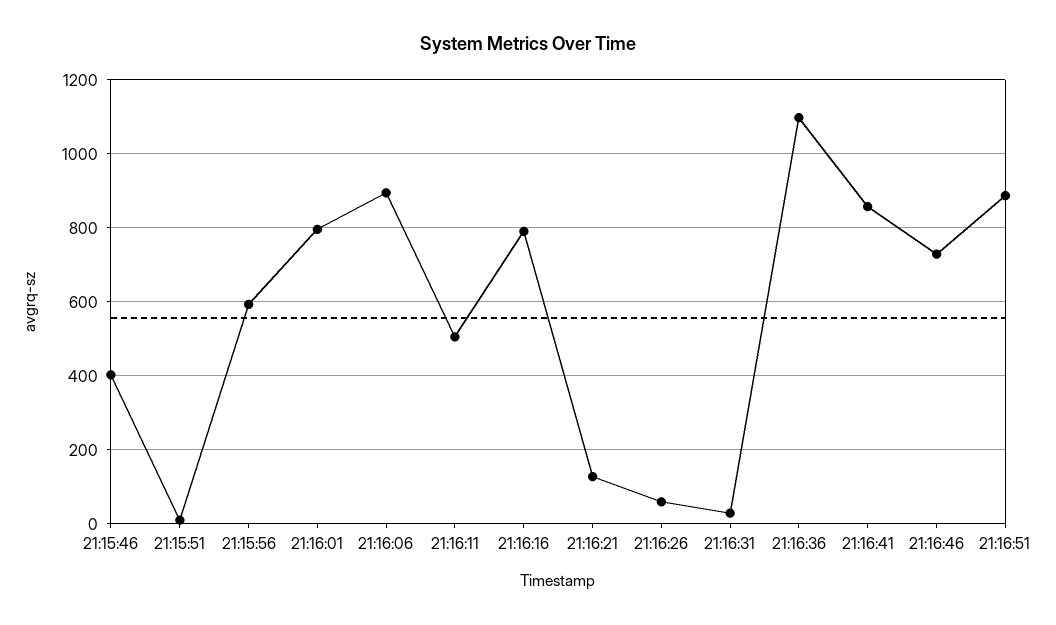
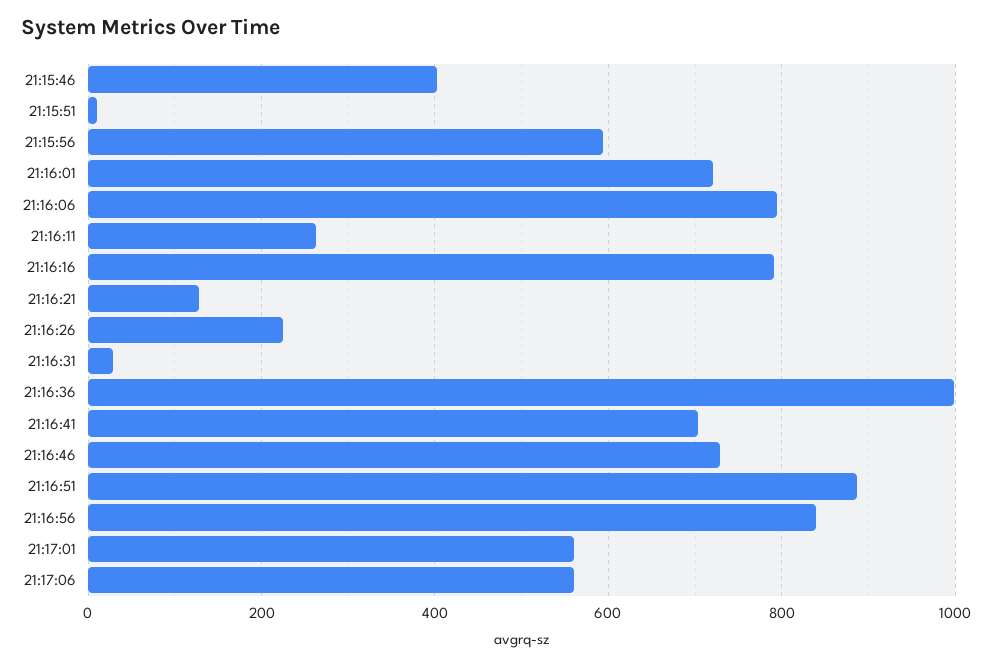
21:16:01: 800 -> 720
21:16:06: 900 -> 800
21:16:11: 500 -> 260
21:16:26: 60 -> 220
21:16:36: 1100 -> 1000
21:16:41: 860 -> 700
21:16:56: none -> 840
21:17:01: none -> 560
21:17:06: none -> 560

